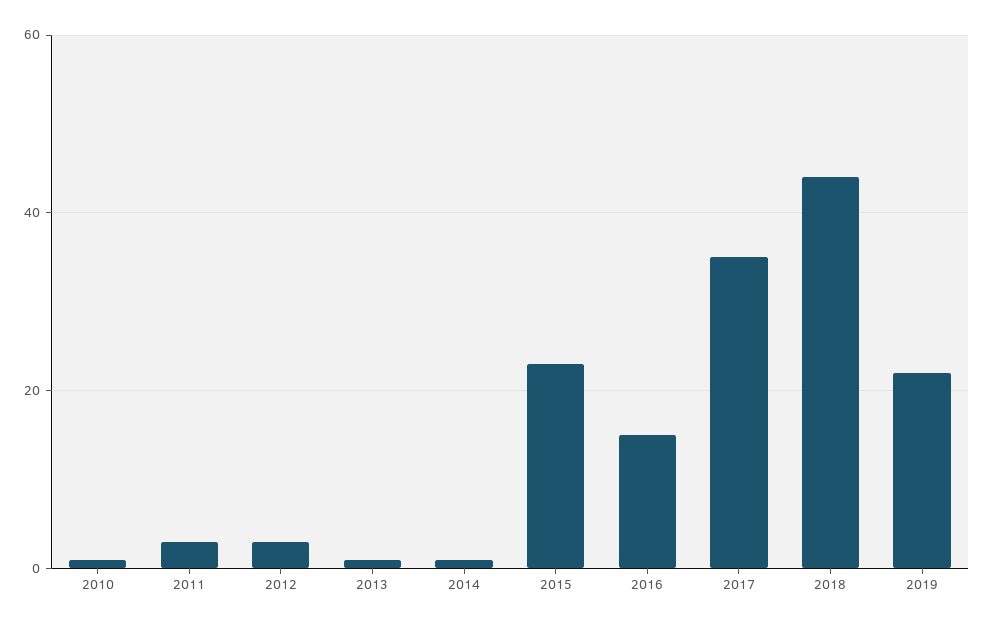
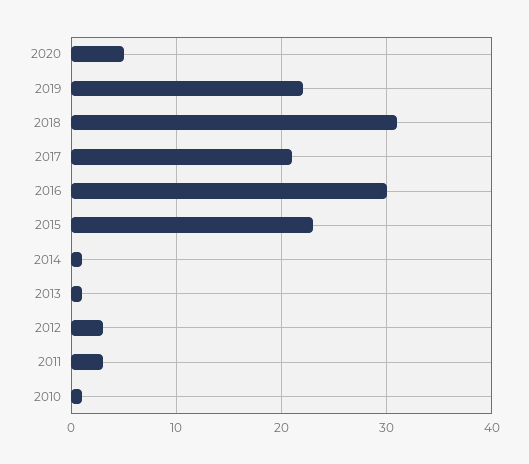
2016: 15 -> 30
2017: 35 -> 21
2018: 45 -> 31
2020: none -> 5

